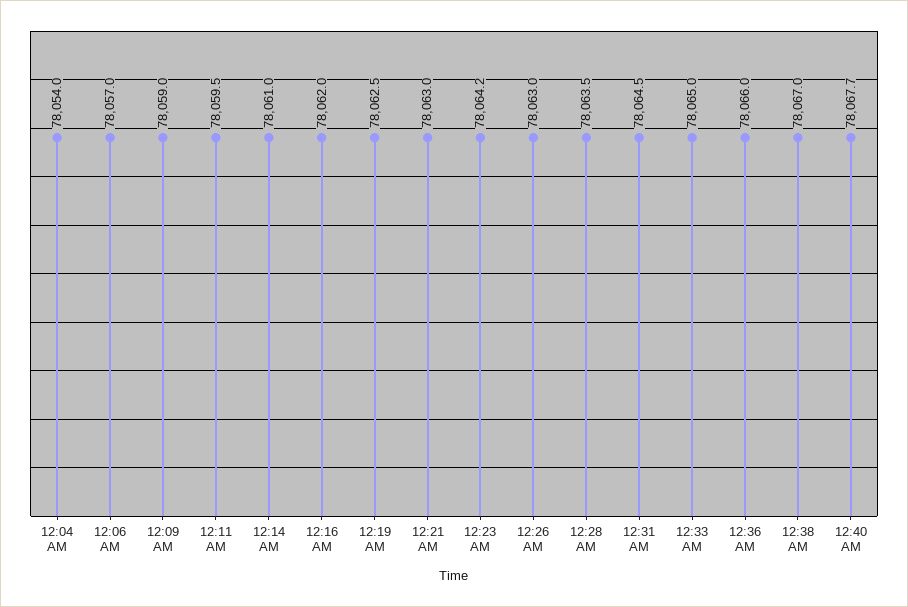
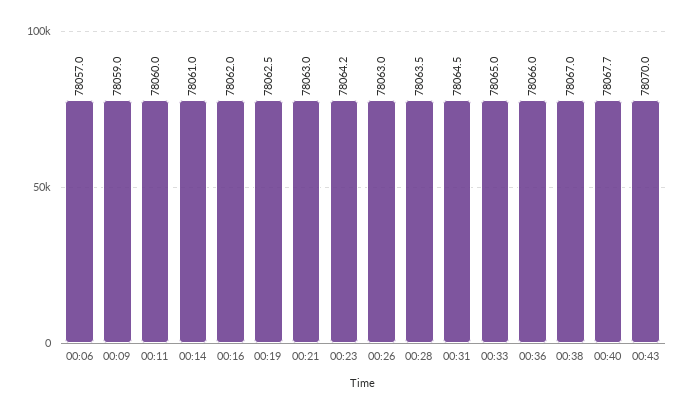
12:04 AM: 78054 -> none
12:11 AM: 78059.5 -> 78060
00:43: none -> 78070

